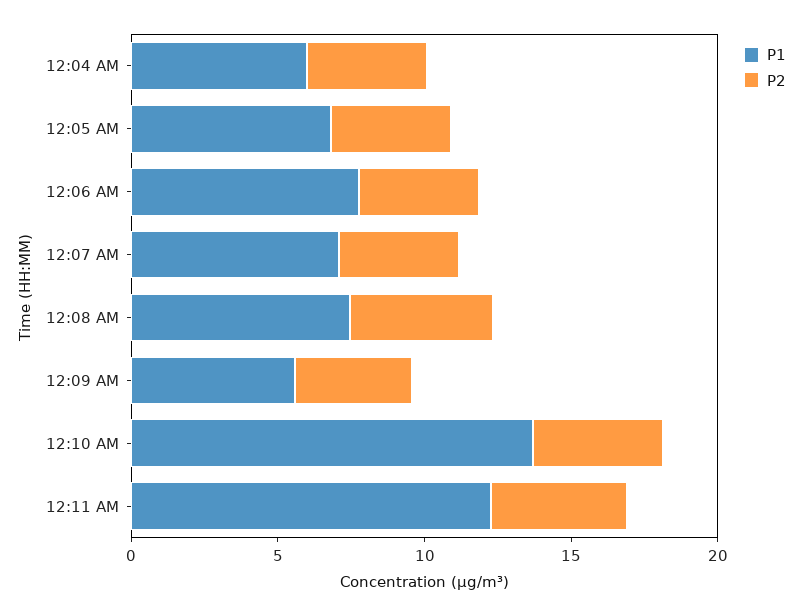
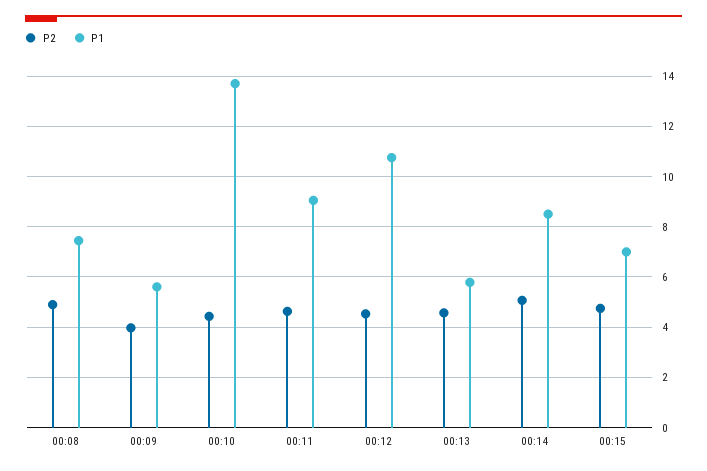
P1, 12:04 AM: 6 -> none
P2, 12:04 AM: 4 -> none
P1, 12:05 AM: 7 -> none
P2, 12:05 AM: 4 -> none
P1, 12:06 AM: 8 -> none
P2, 12:06 AM: 4 -> none
P1, 12:07 AM: 7 -> none
P2, 12:07 AM: 4 -> none
P1, 12:11 AM: 12 -> 9
P2, 00:12: none -> 4.5
P1, 00:12: none -> 10.75
P2, 00:13: none -> 4.5
P1, 00:13: none -> 5.75
P2, 00:14: none -> 5
P1, 00:14: none -> 8.5
P2, 00:15: none -> 4.75
P1, 00:15: none -> 7

